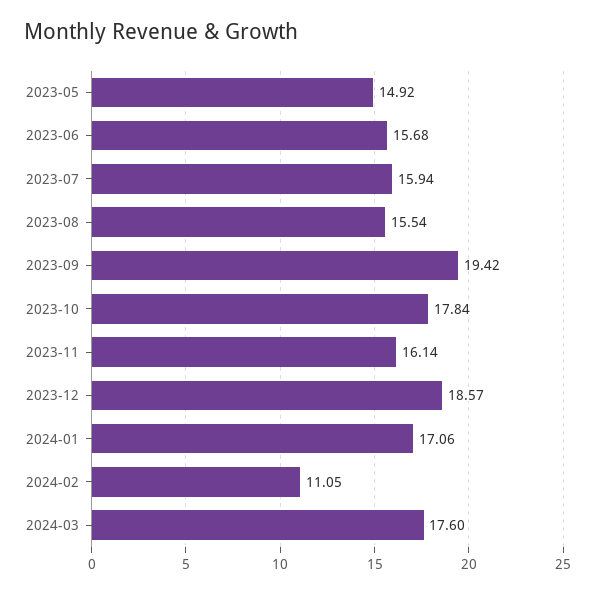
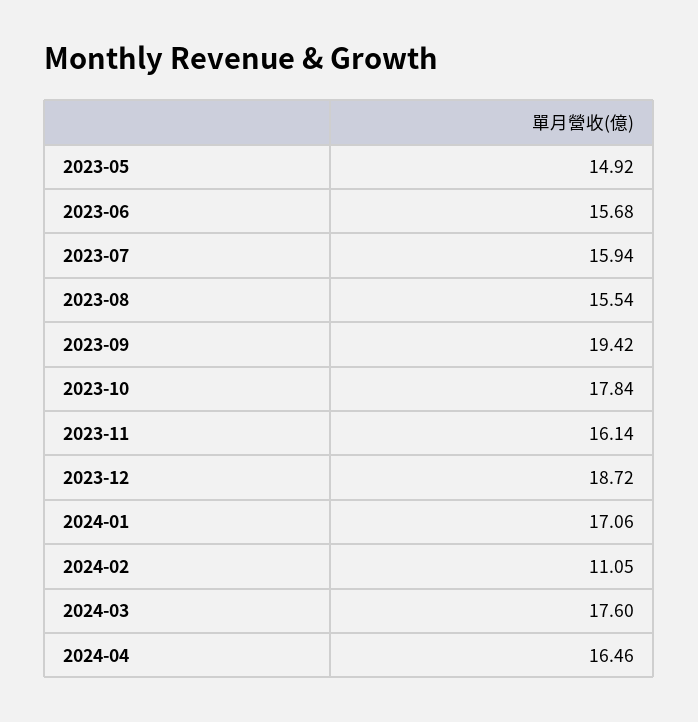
2023-12: 18.57 -> 18.72
2024-04: none -> 16.46

